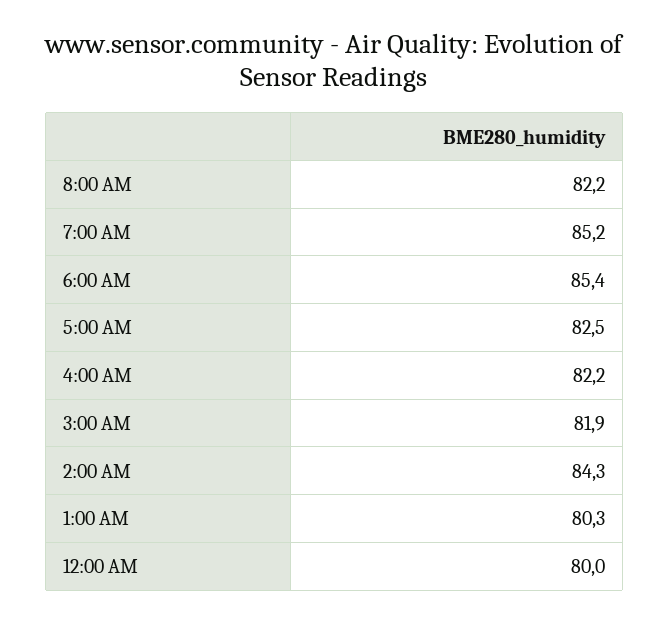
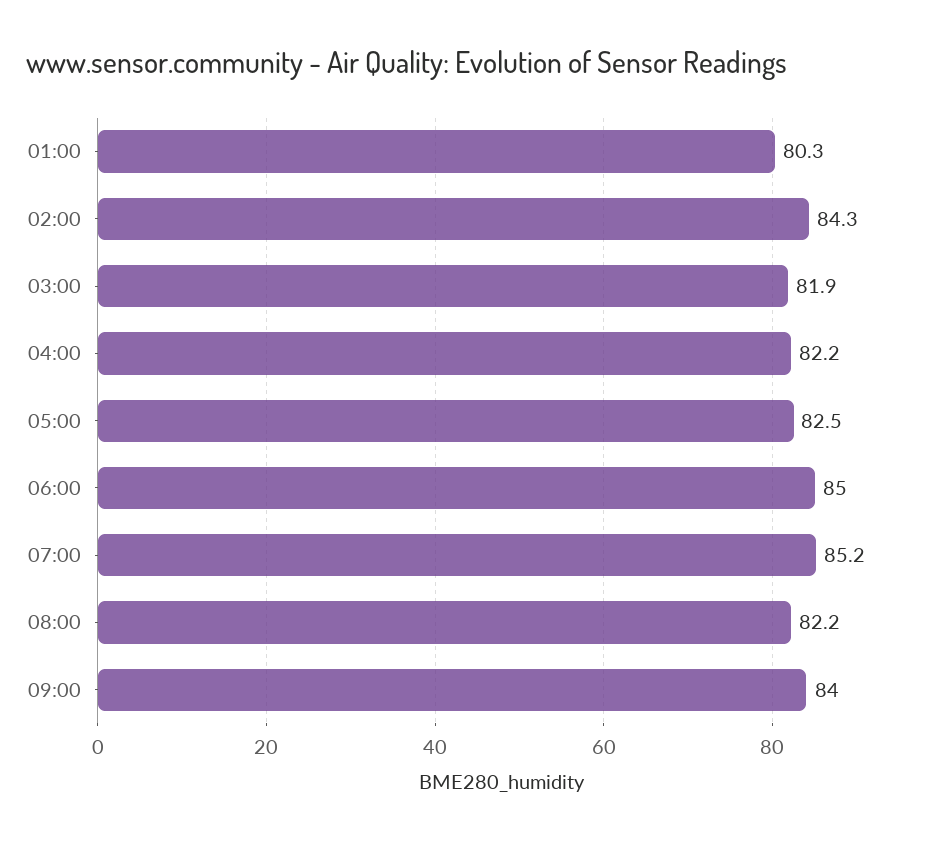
6:00 AM: 85.4 -> 85
12:00 AM: 80 -> none
09:00: none -> 84

